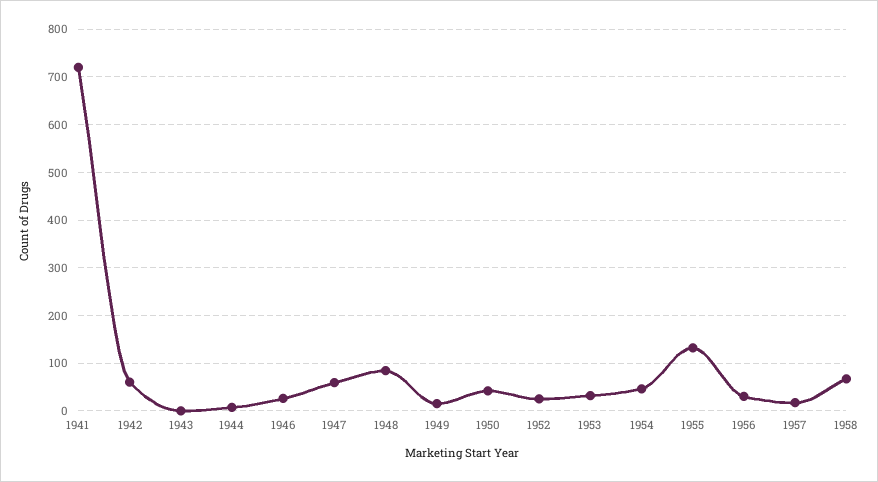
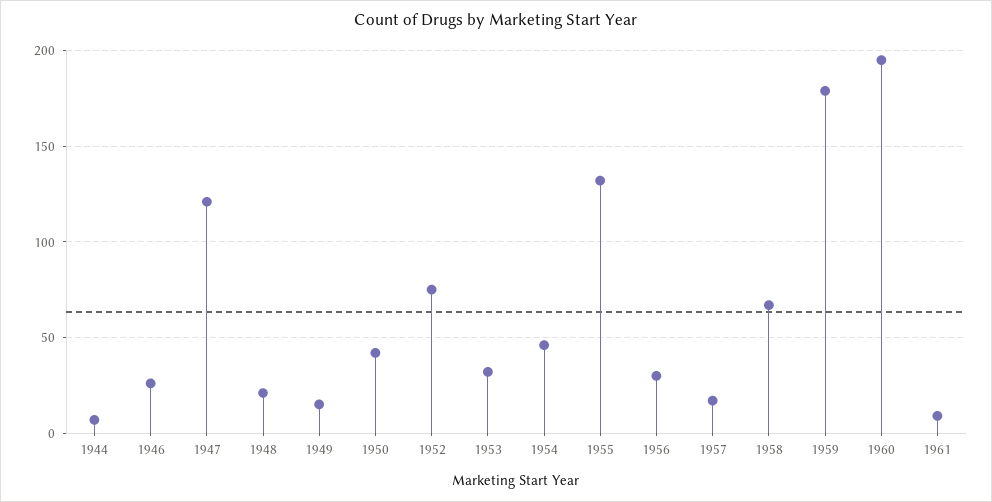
1941: 720 -> none
1942: 60 -> none
1943: 0 -> none
1947: 60 -> 120
1948: 80 -> 20
1952: 20 -> 75
1959: none -> 180
1960: none -> 195
1961: none -> 10

